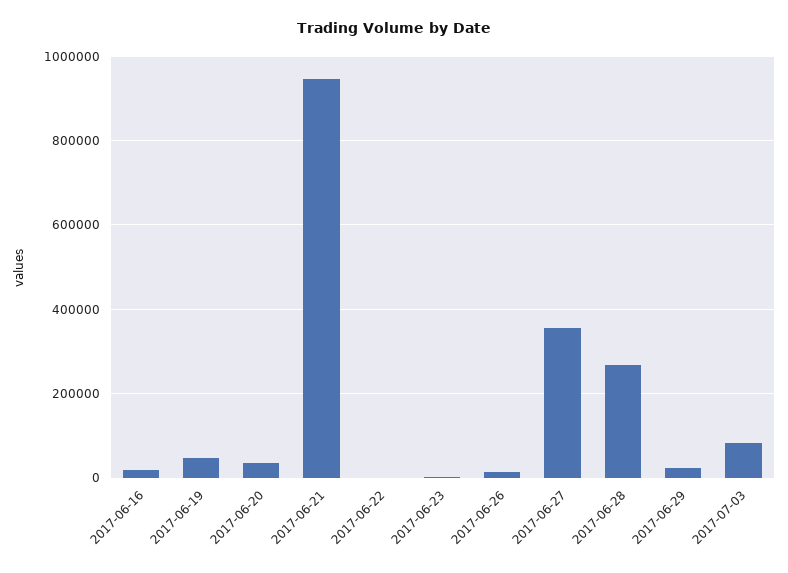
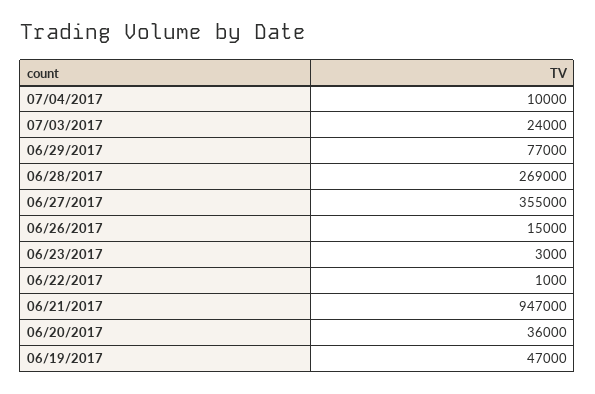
2017-06-16: 20000 -> none
2017-06-29: 20000 -> 77000
2017-07-03: 80000 -> 24000
07/04/2017: none -> 10000

